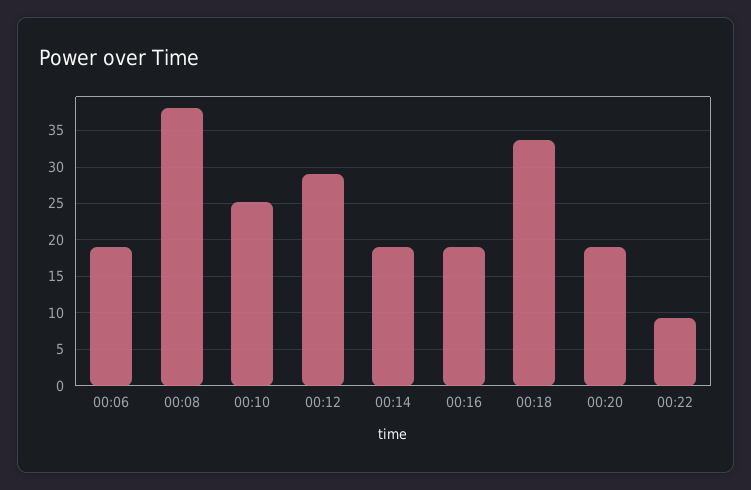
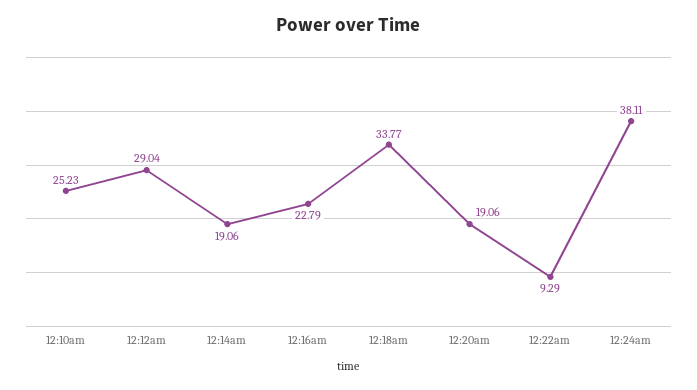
00:06: 19 -> none
00:08: 38 -> none
00:16: 19 -> 22.79
12:24am: none -> 38.11

